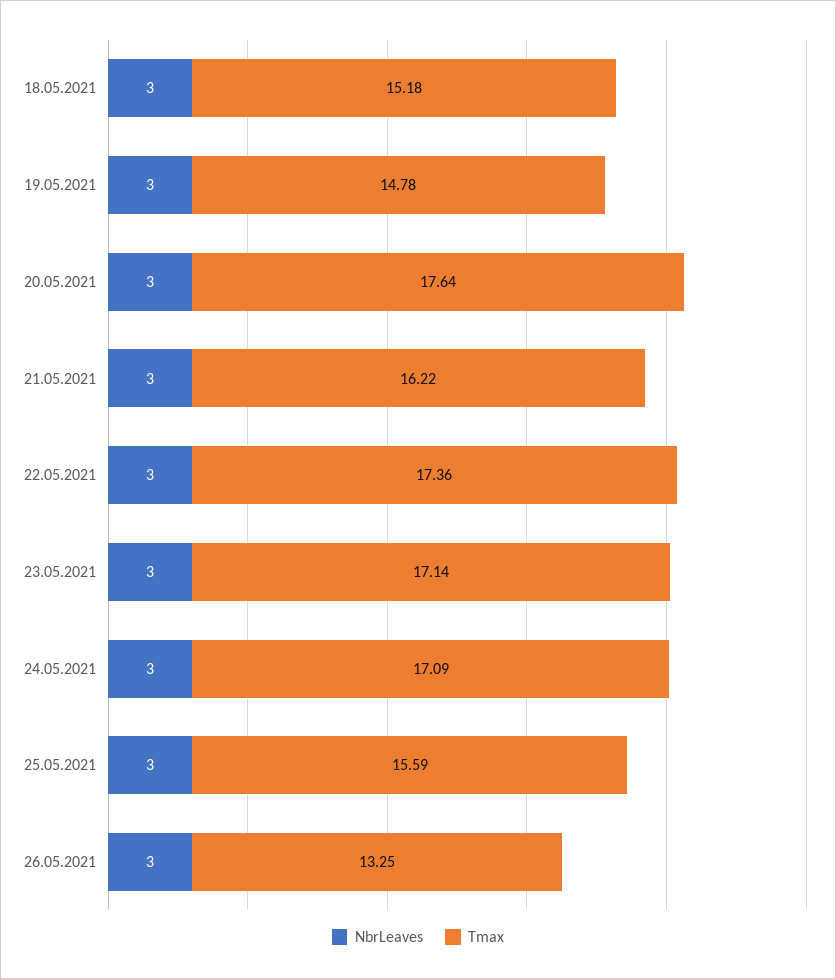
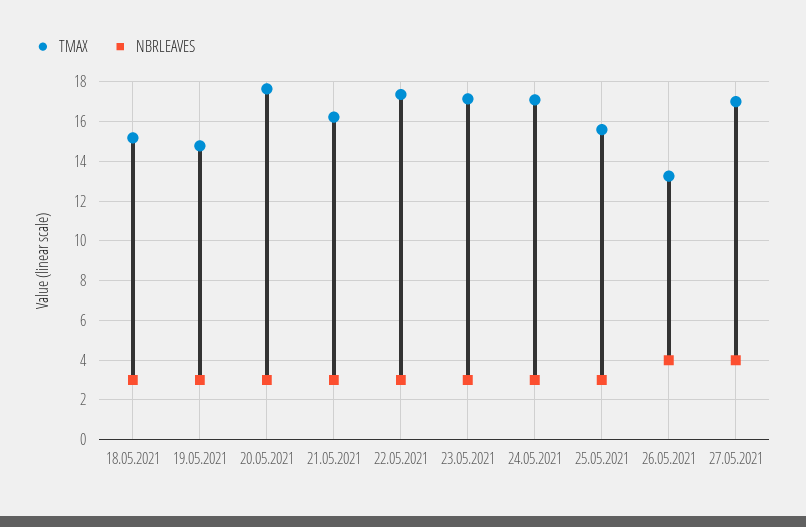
NbrLeaves, 26.05.2021: 3 -> 4
Tmax, 27.05.2021: none -> 17
NbrLeaves, 27.05.2021: none -> 4

